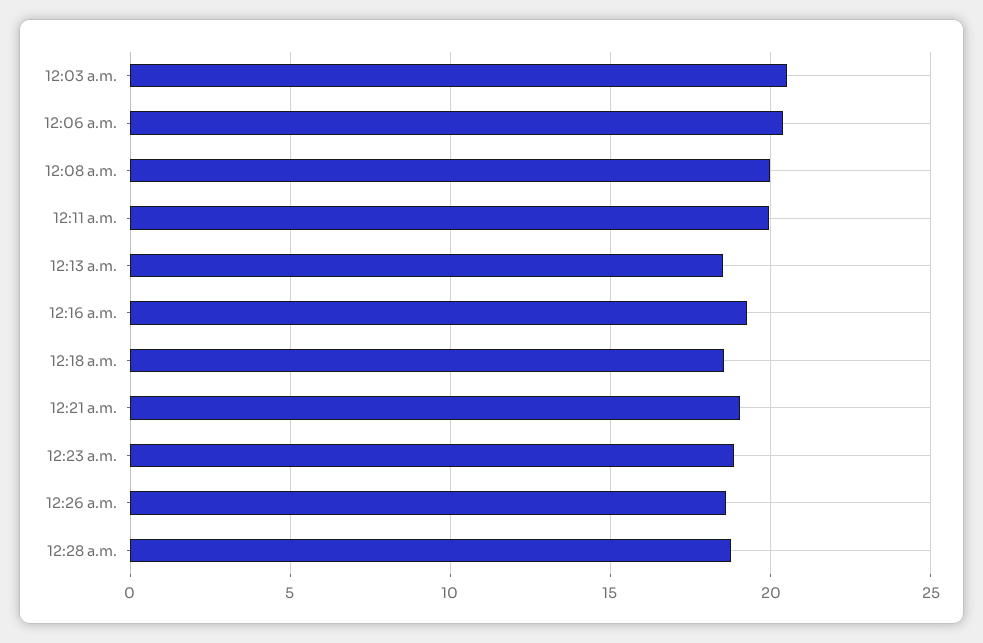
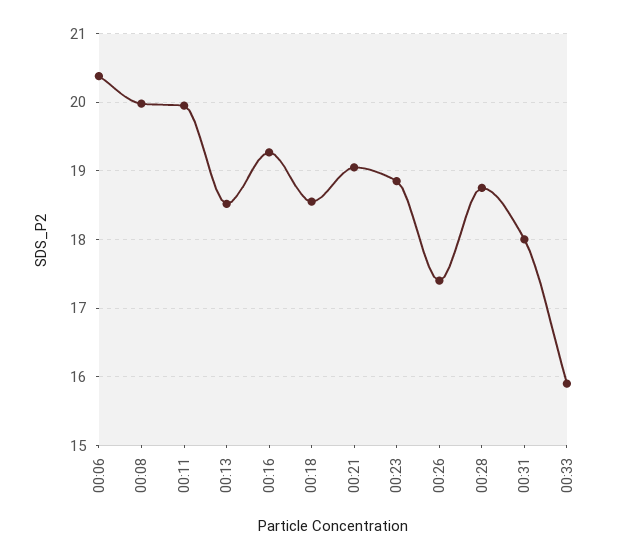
12:03 a.m.: 20.5 -> none
12:26 a.m.: 18.5 -> 17.4
00:31: none -> 18
00:33: none -> 15.9

